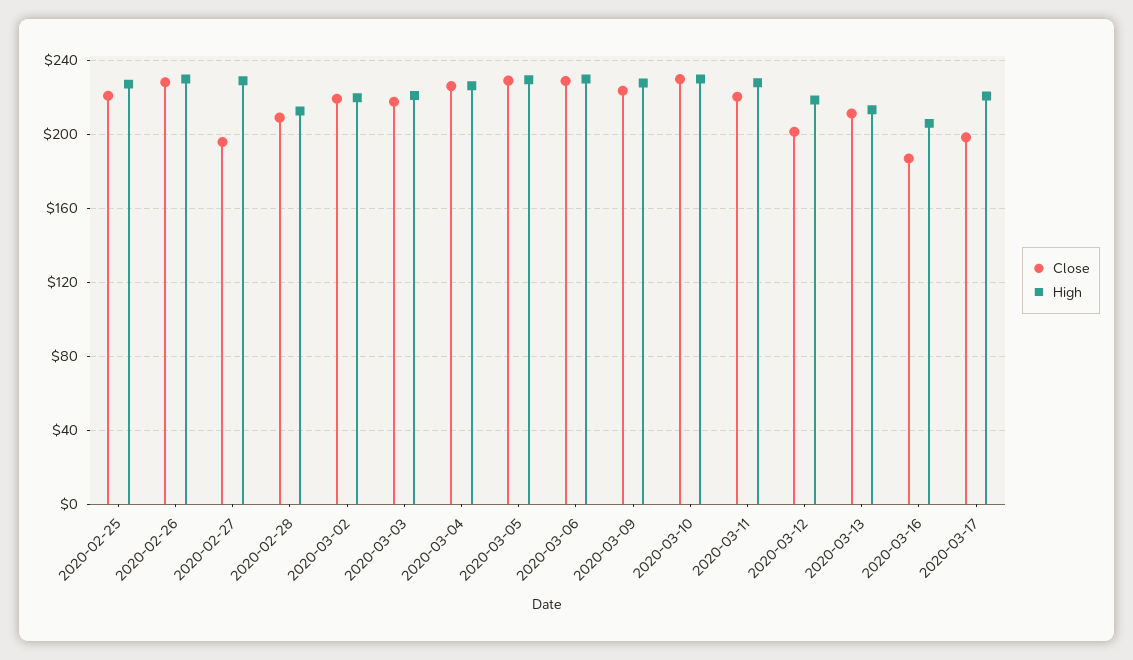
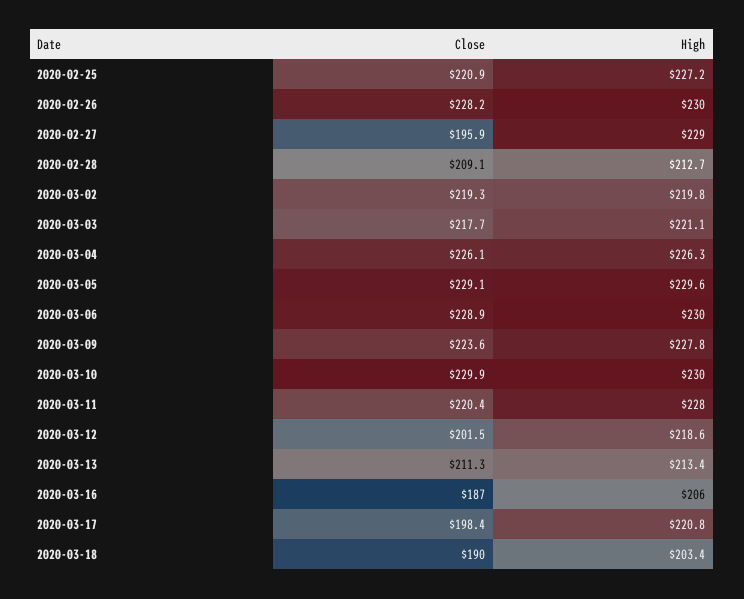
Close, 2020-03-18: none -> 190
High, 2020-03-18: none -> 203.4

